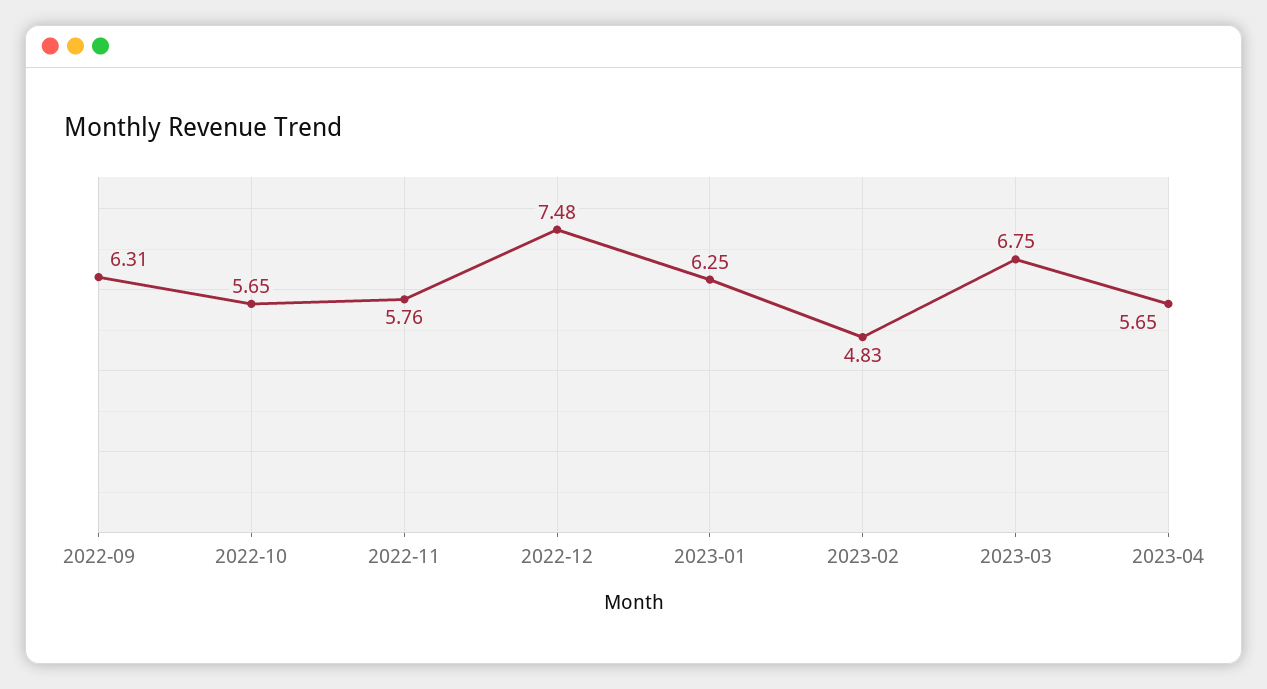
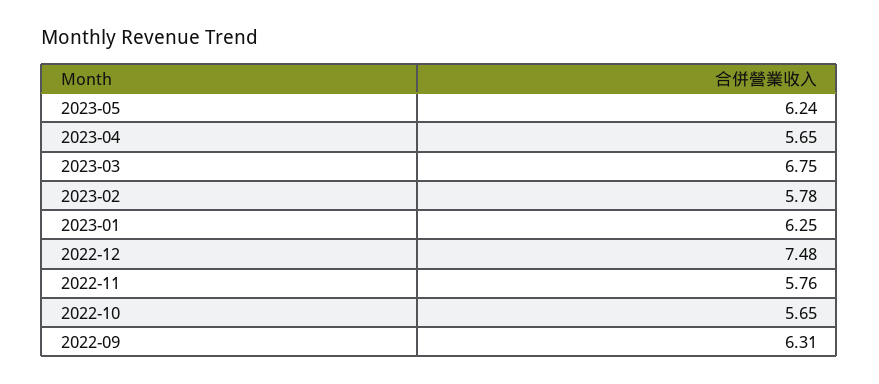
2023-02: 4.83 -> 5.78
2023-05: none -> 6.24

